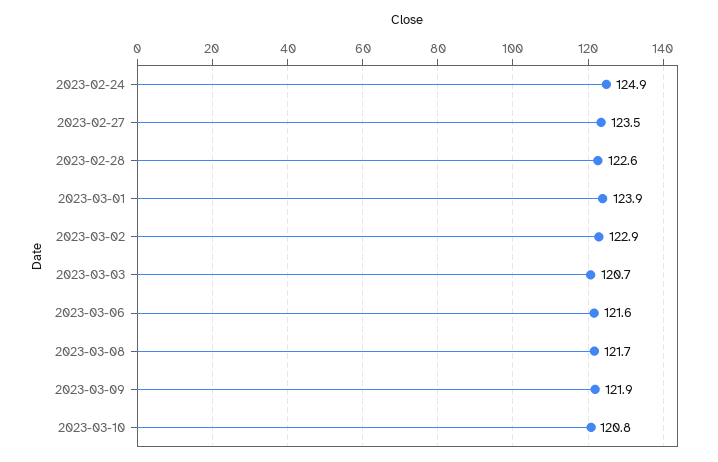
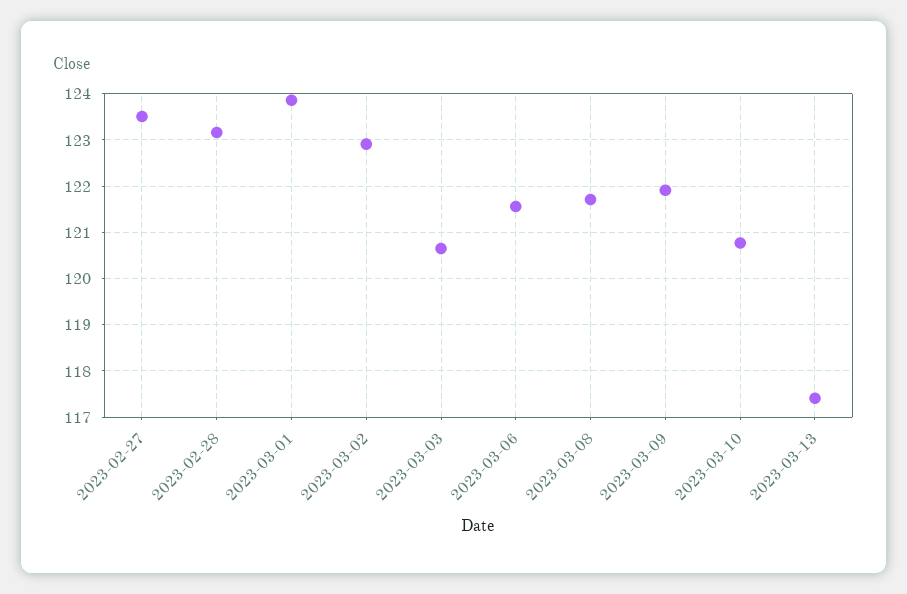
2023-02-24: 124.9 -> none
2023-02-28: 122.6 -> 123.2
2023-03-13: none -> 117.4

